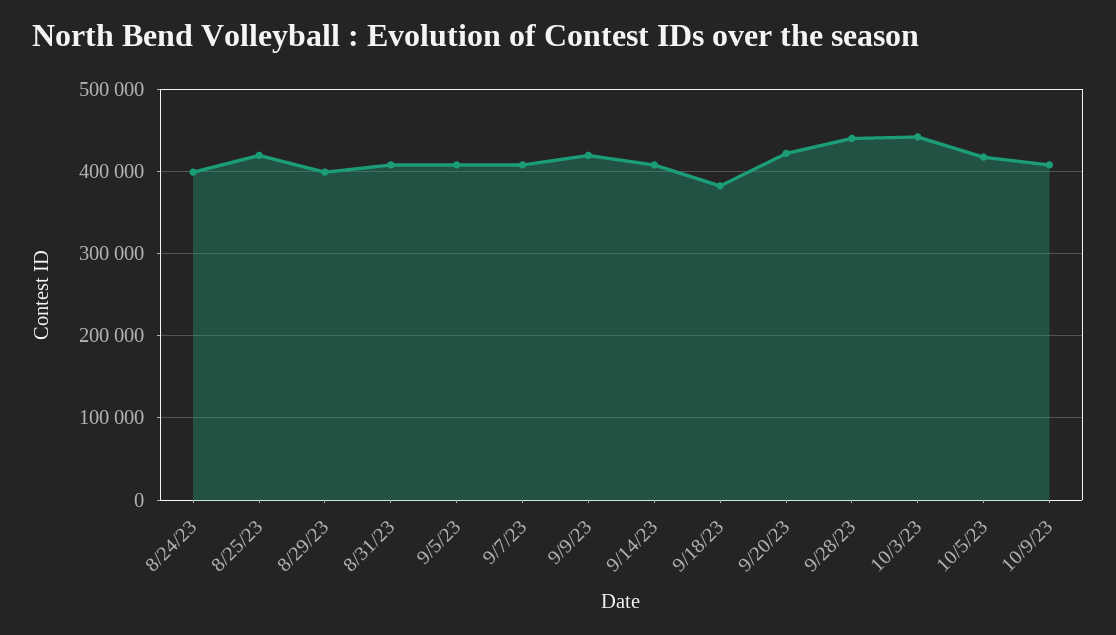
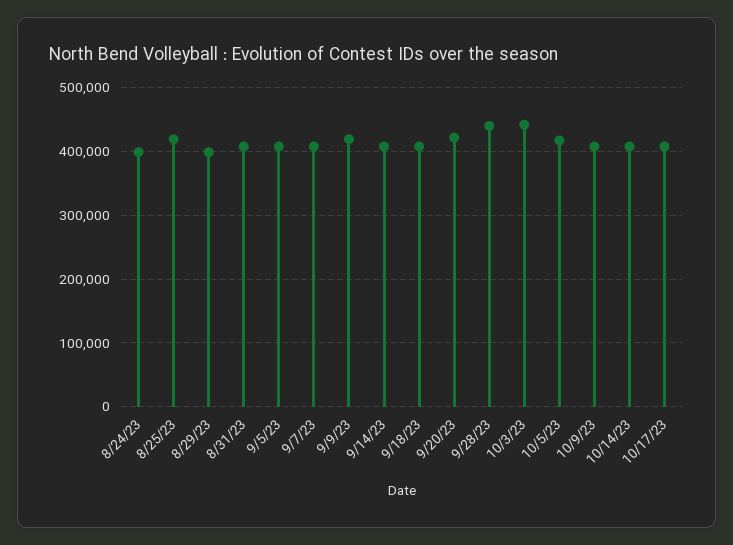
9/18/23: 380000 -> 410000
10/14/23: none -> 410000
10/17/23: none -> 410000

